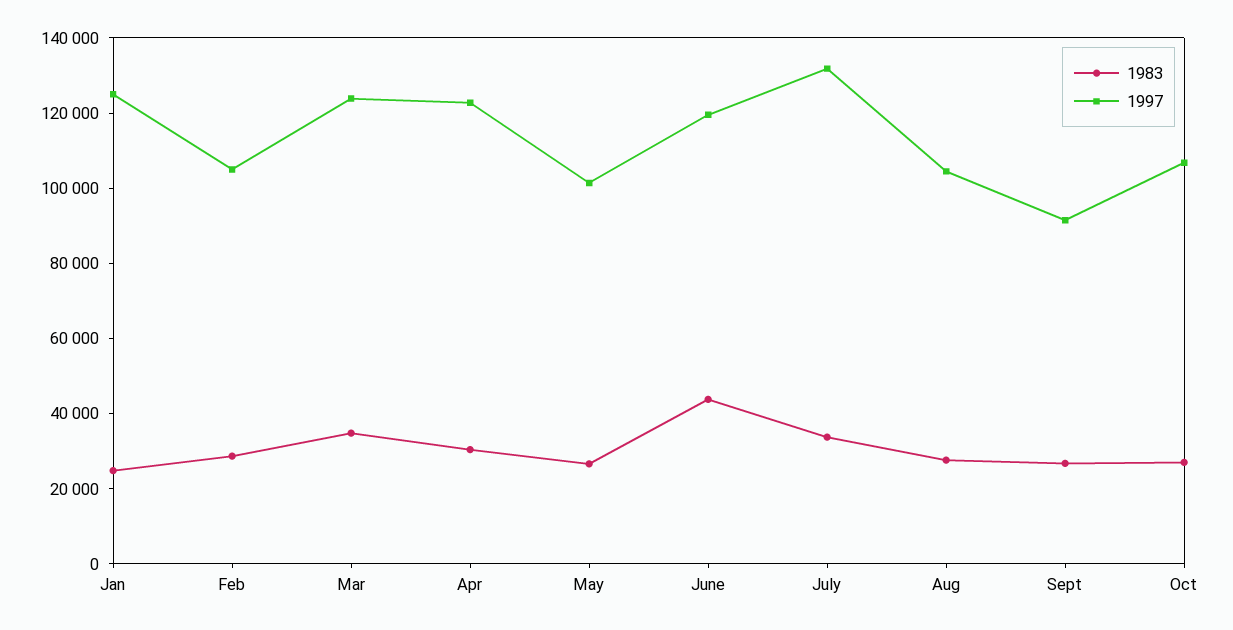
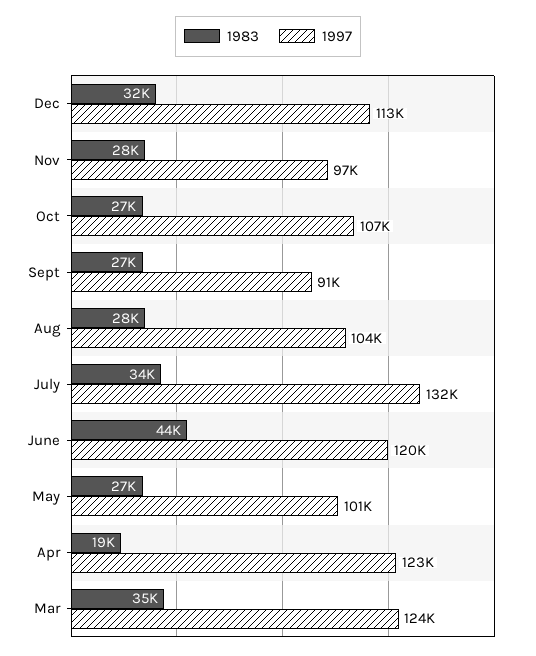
1983, Jan: 25000 -> none
1997, Jan: 125000 -> none
1983, Feb: 30000 -> none
1997, Feb: 105000 -> none
1983, Apr: 30000 -> 19000
1983, Dec: none -> 32000
1997, Dec: none -> 113000
1983, Nov: none -> 28000
1997, Nov: none -> 97000

